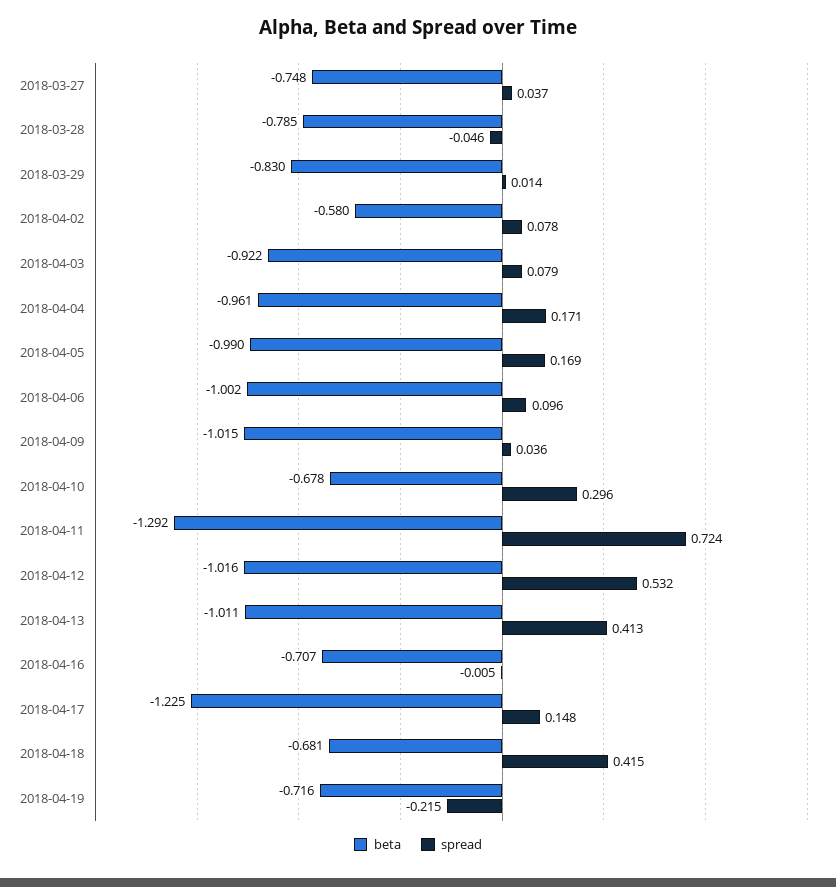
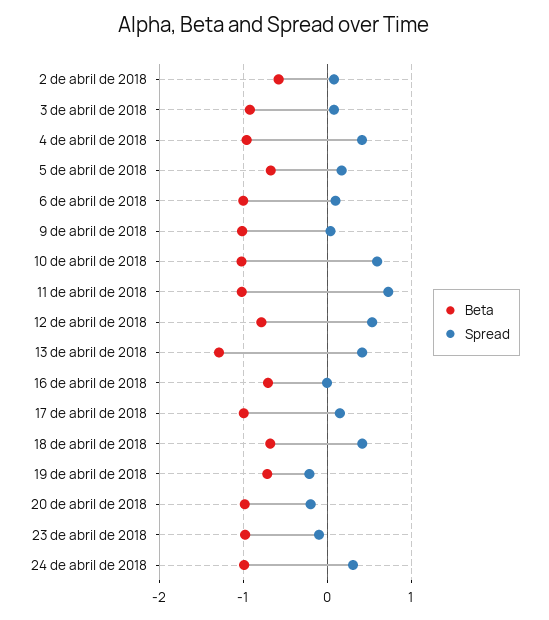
beta, 2018-03-27: -0.748 -> none
spread, 2018-03-27: 0.037 -> none
beta, 2018-03-28: -0.785 -> none
spread, 2018-03-28: -0.046 -> none
beta, 2018-03-29: -0.83 -> none
spread, 2018-03-29: 0.014 -> none
spread, 2018-04-04: 0.171 -> 0.4
beta, 2018-04-05: -0.99 -> -0.7
beta, 2018-04-10: -0.678 -> -1
spread, 2018-04-10: 0.296 -> 0.6
beta, 2018-04-11: -1.292 -> -1
beta, 2018-04-12: -1.016 -> -0.8
beta, 2018-04-13: -1.011 -> -1.3
beta, 2018-04-17: -1.225 -> -1
beta, 20 de abril de 2018: none -> -1
spread, 20 de abril de 2018: none -> -0.2
beta, 23 de abril de 2018: none -> -1
spread, 23 de abril de 2018: none -> -0.1
beta, 24 de abril de 2018: none -> -1
spread, 24 de abril de 2018: none -> 0.3

